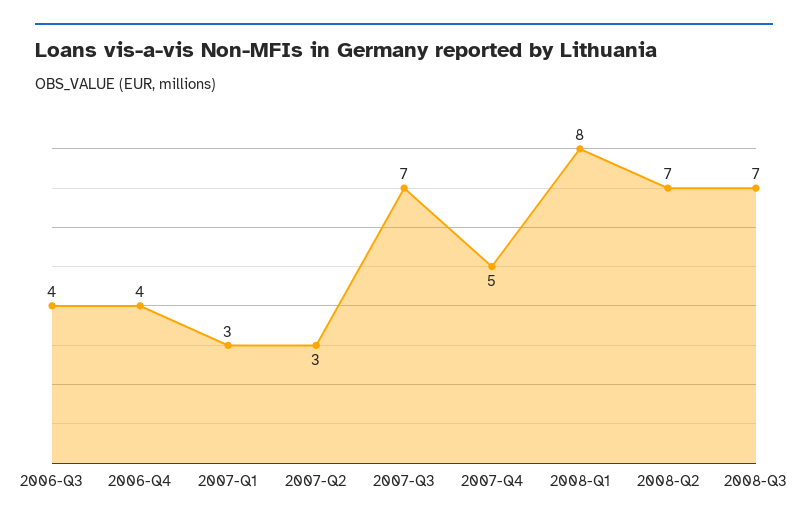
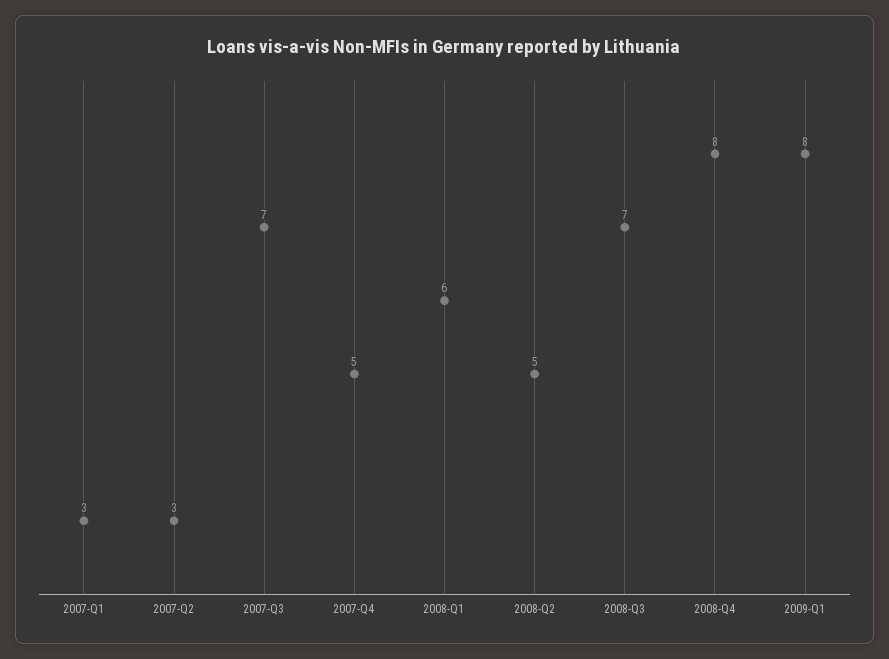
2006-Q3: 4 -> none
2006-Q4: 4 -> none
2008-Q1: 8 -> 6
2008-Q2: 7 -> 5
2008-Q4: none -> 8
2009-Q1: none -> 8

